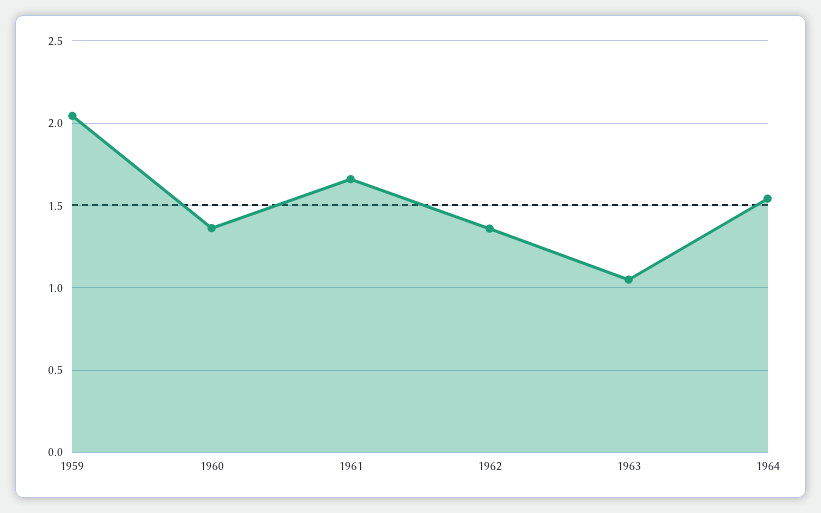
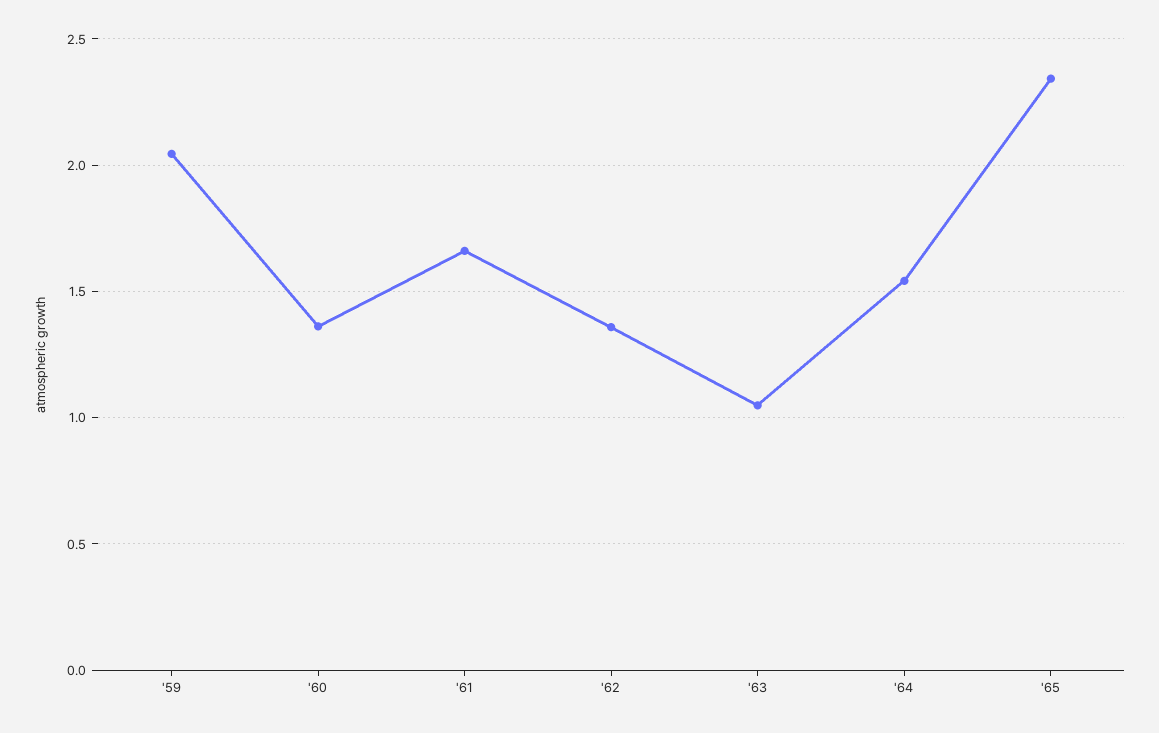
'65: none -> 2.35

